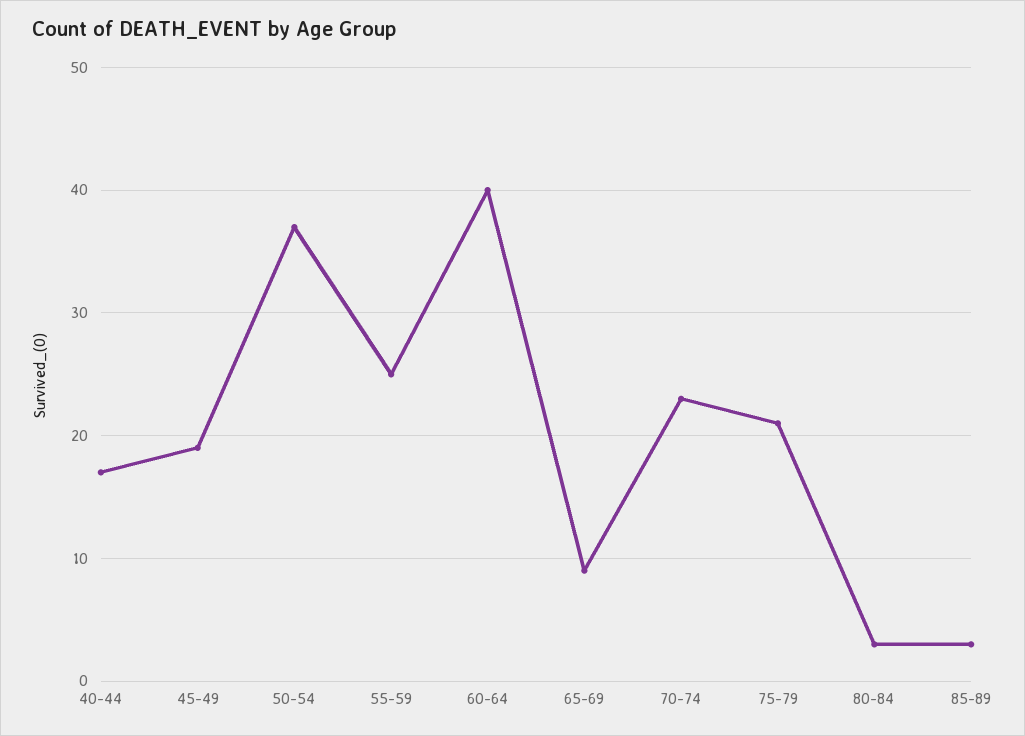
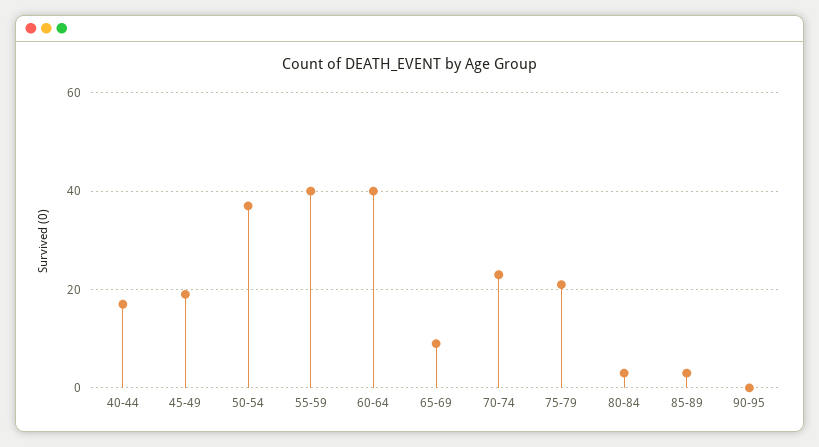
55-59: 25 -> 40
90-95: none -> 0

